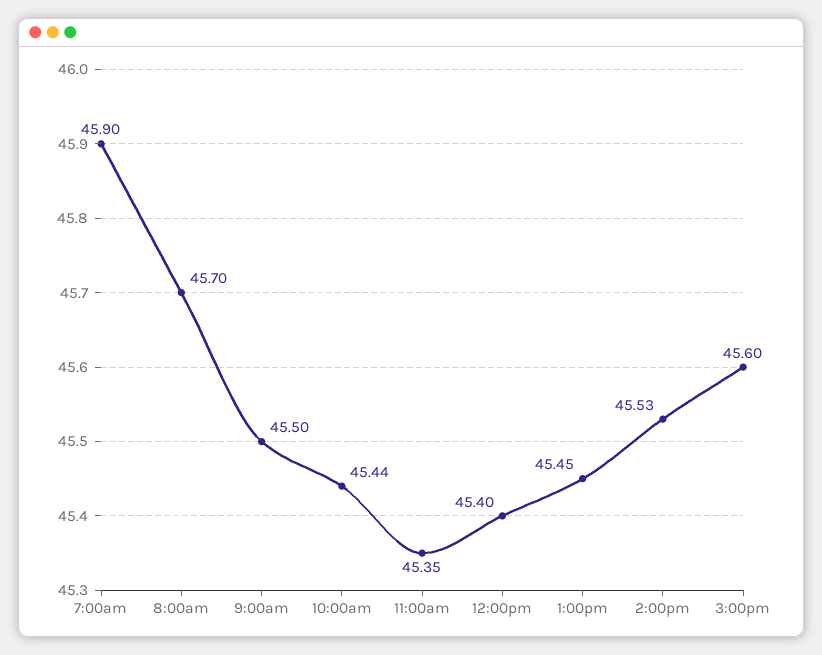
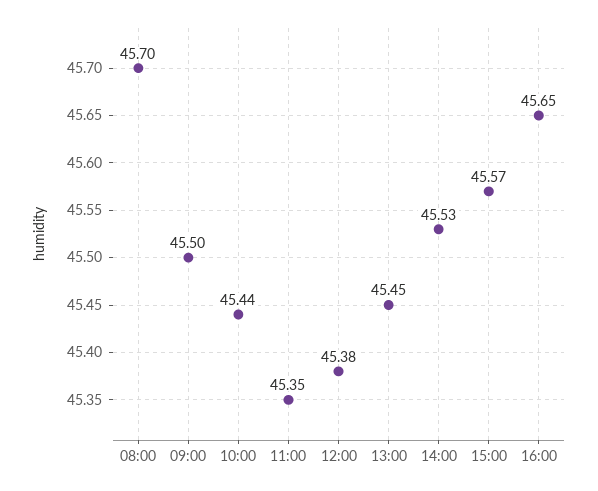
7:00am: 45.9 -> none
12:00pm: 45.4 -> 45.38
3:00pm: 45.6 -> 45.57
16:00: none -> 45.65

